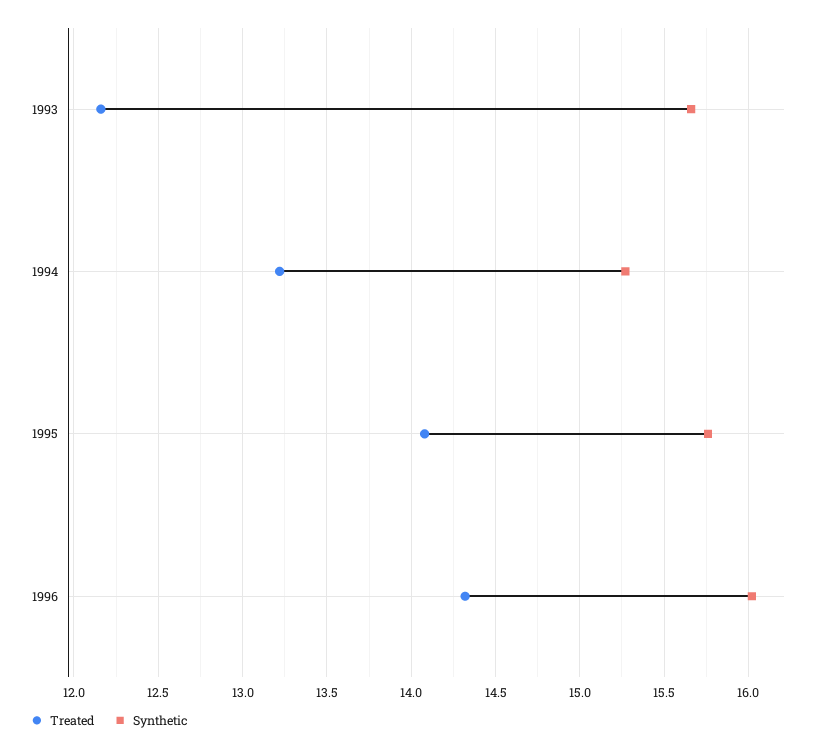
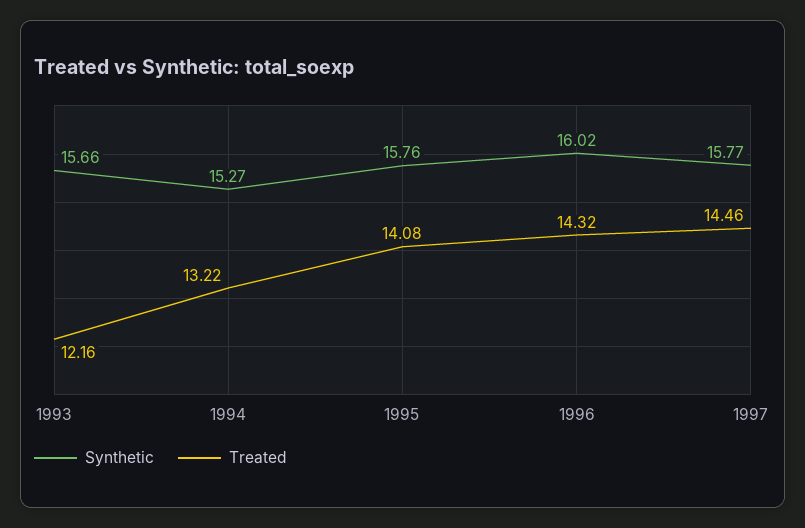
Synthetic, 1997: none -> 15.77
Treated, 1997: none -> 14.46

